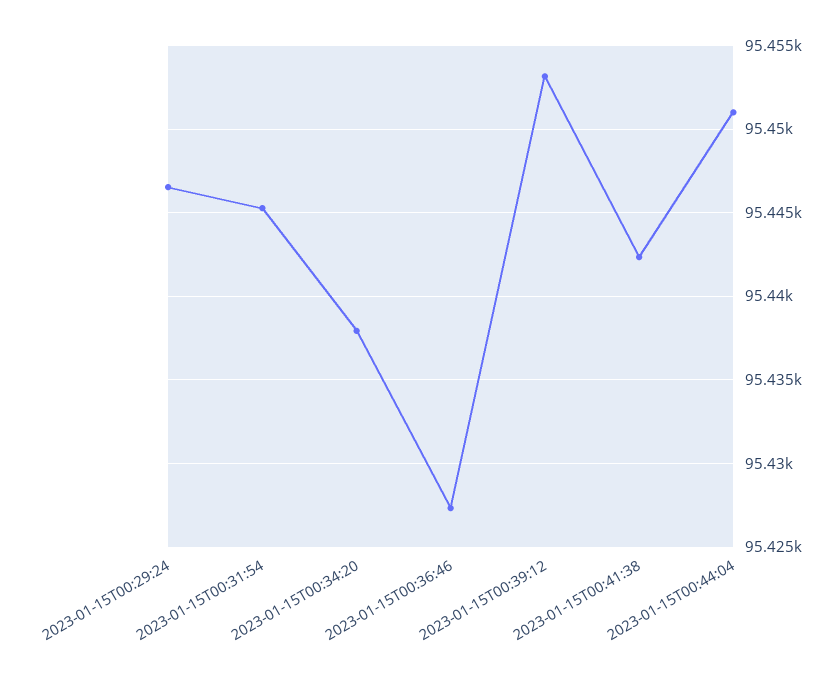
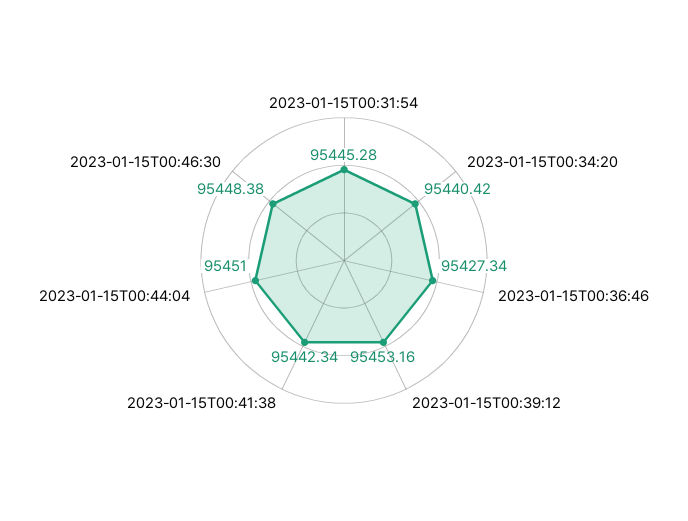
2023-01-15T00:29:24: 95446.5 -> none
2023-01-15T00:34:20: 95438 -> 95440.42
2023-01-15T00:46:30: none -> 95448.38

